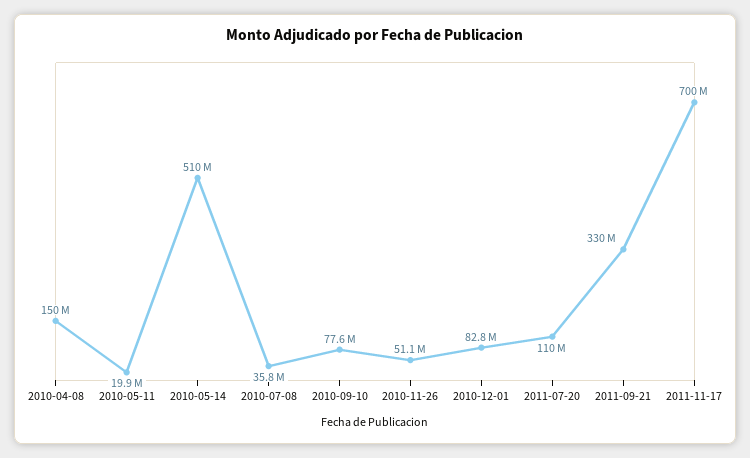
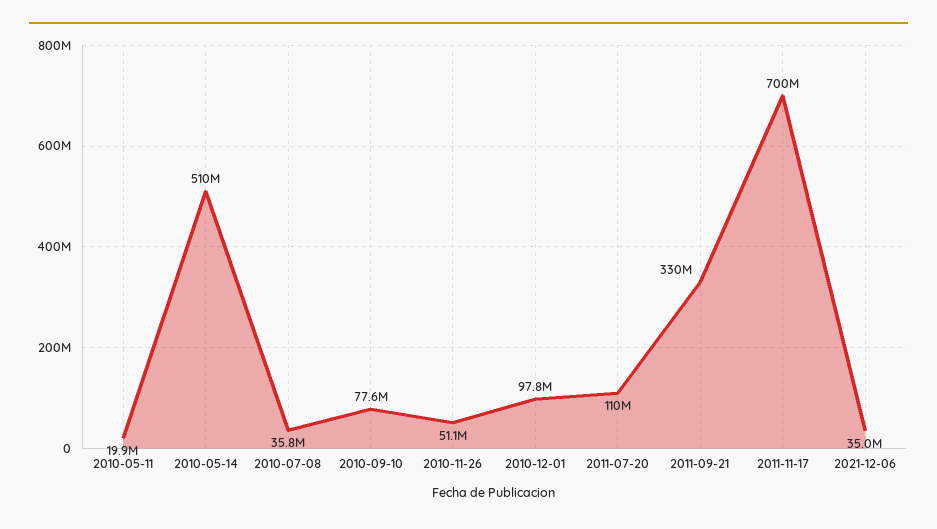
2010-04-08: 150000000 -> none
2010-12-01: 82800000 -> 97800000
2021-12-06: none -> 35000000

